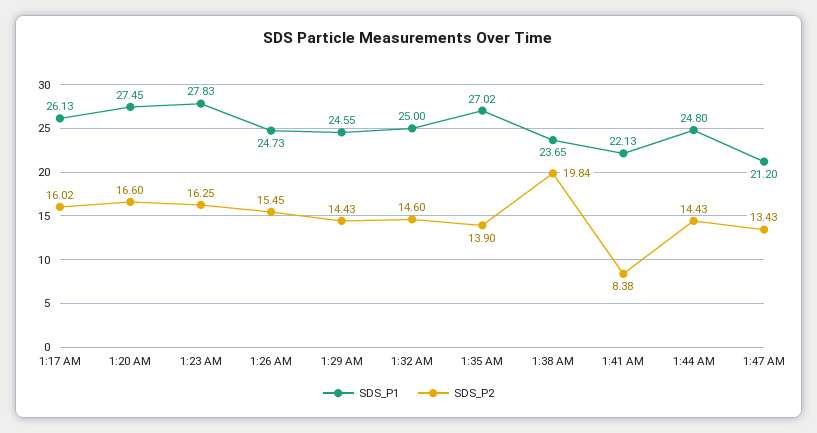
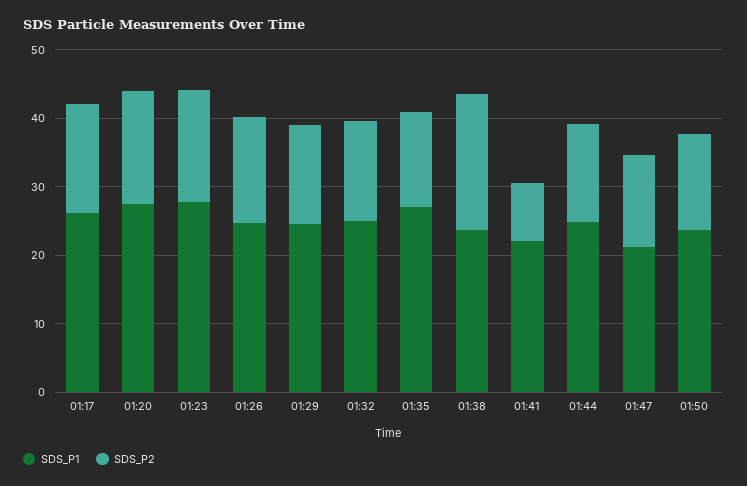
SDS_P1, 01:50: none -> 24
SDS_P2, 01:50: none -> 14

